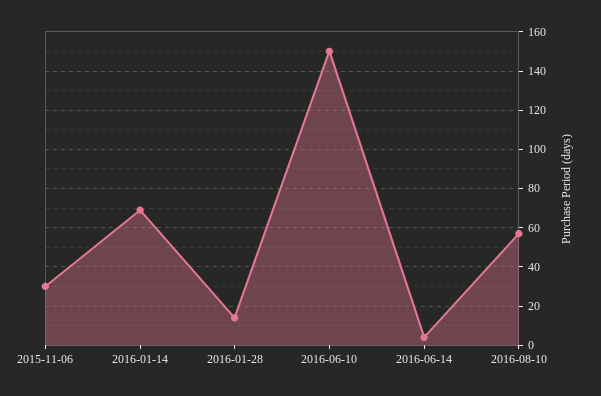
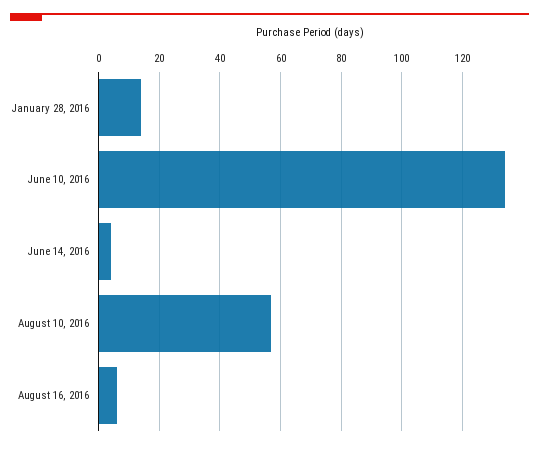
2015-11-06: 30 -> none
2016-01-14: 70 -> none
2016-06-10: 150 -> 135
August 16, 2016: none -> 5

